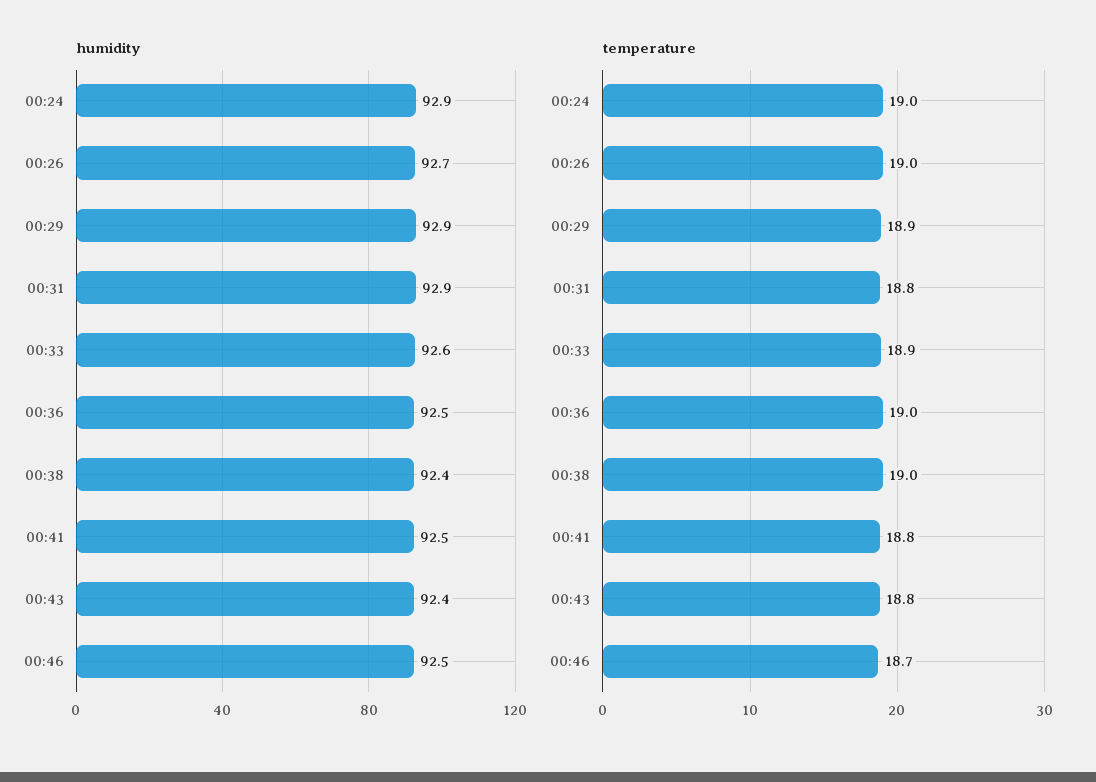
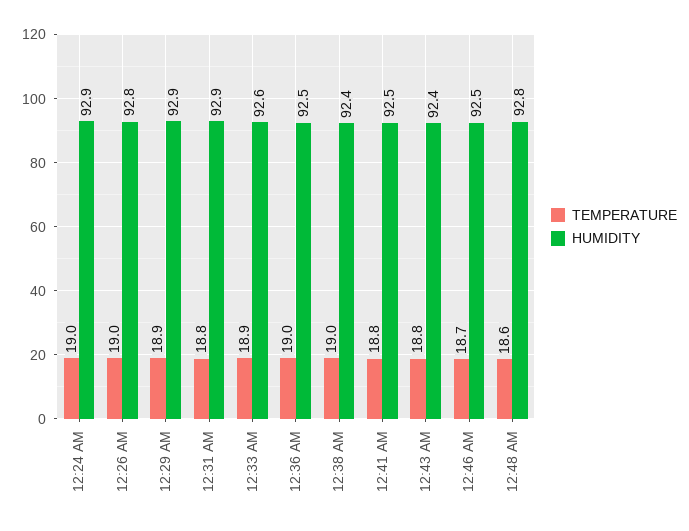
humidity, 00:26: 92.7 -> 92.8
temperature, 12:48 AM: none -> 18.6
humidity, 12:48 AM: none -> 92.8

